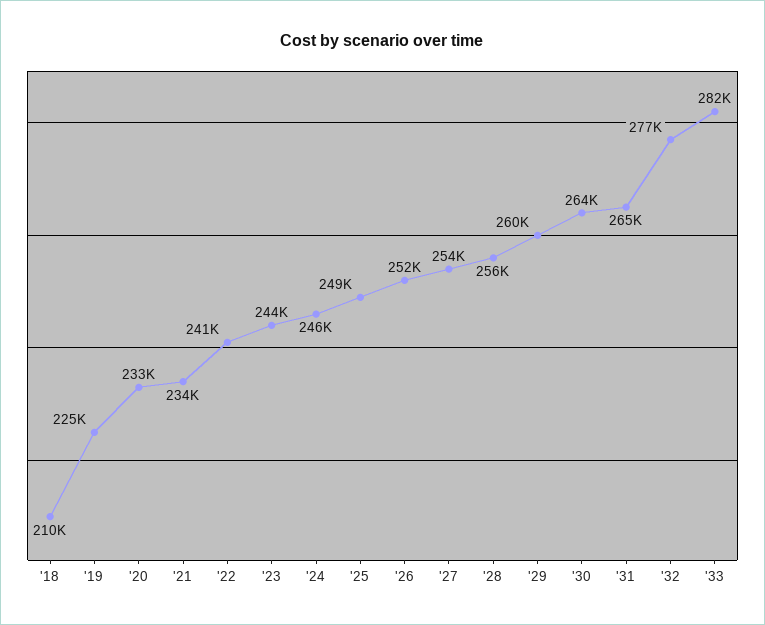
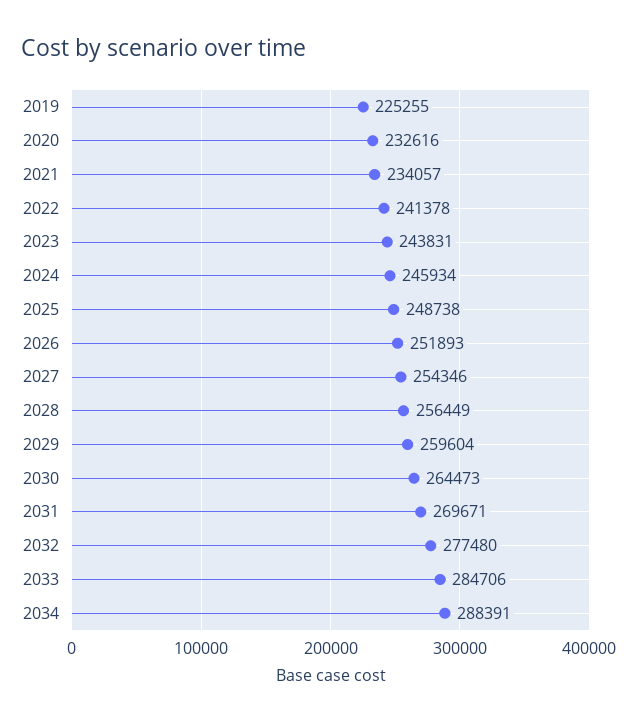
'18: 210000 -> none
'31: 265000 -> 269671
'33: 282000 -> 284706
2034: none -> 288391

